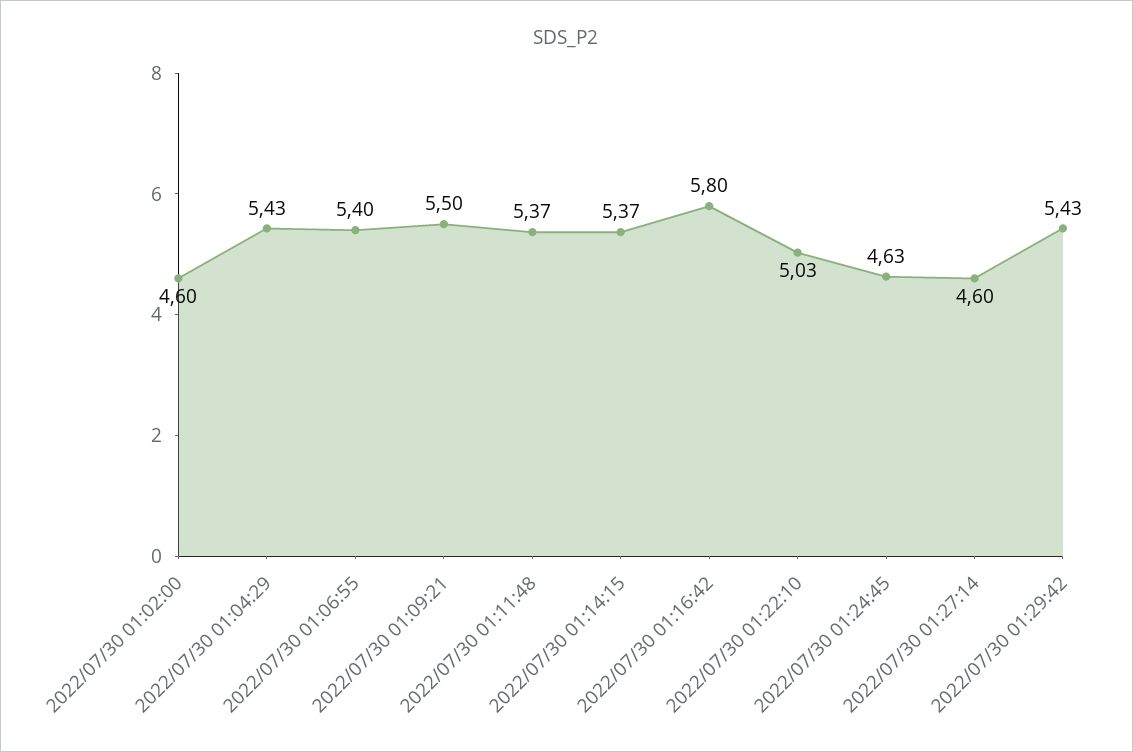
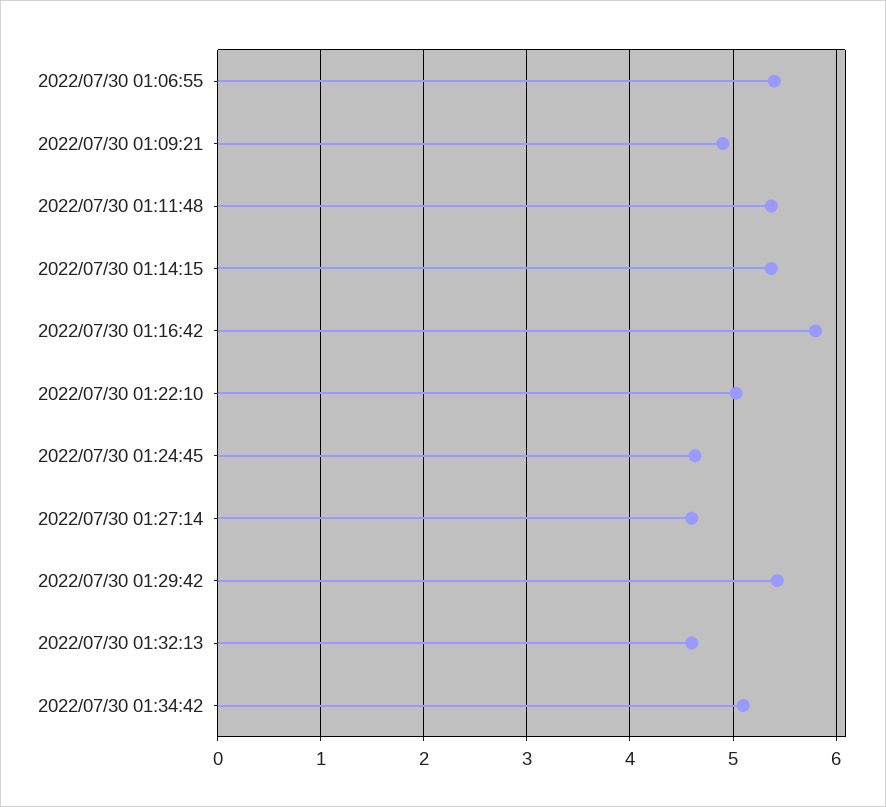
2022/07/30 01:02:00: 4.6 -> none
2022/07/30 01:04:29: 5.43 -> none
2022/07/30 01:09:21: 5.5 -> 4.9
2022/07/30 01:32:13: none -> 4.6
2022/07/30 01:34:42: none -> 5.1

